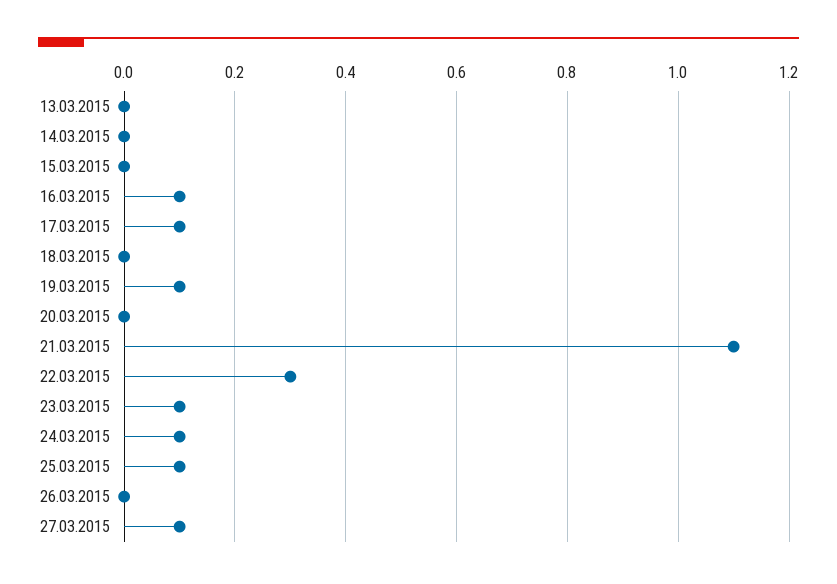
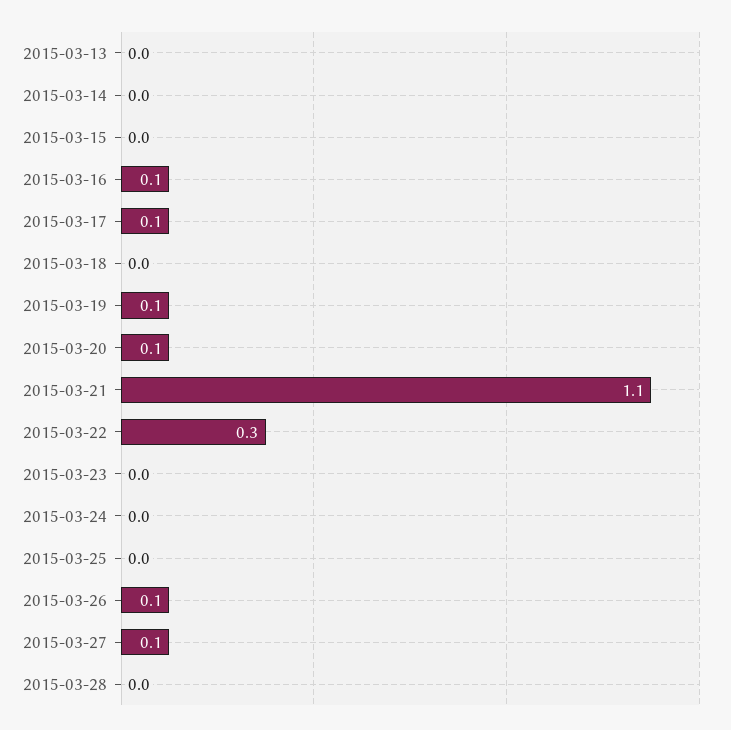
20.03.2015: 0 -> 0.1
23.03.2015: 0.1 -> 0
24.03.2015: 0.1 -> 0
25.03.2015: 0.1 -> 0
26.03.2015: 0 -> 0.1
2015-03-28: none -> 0

